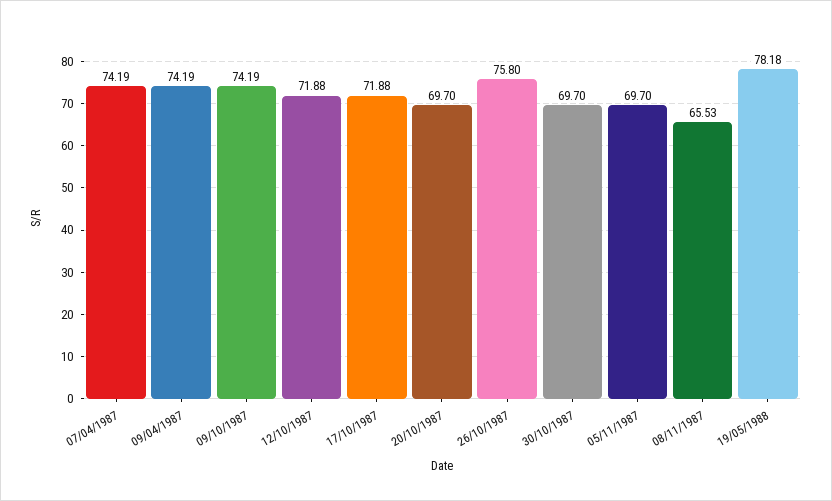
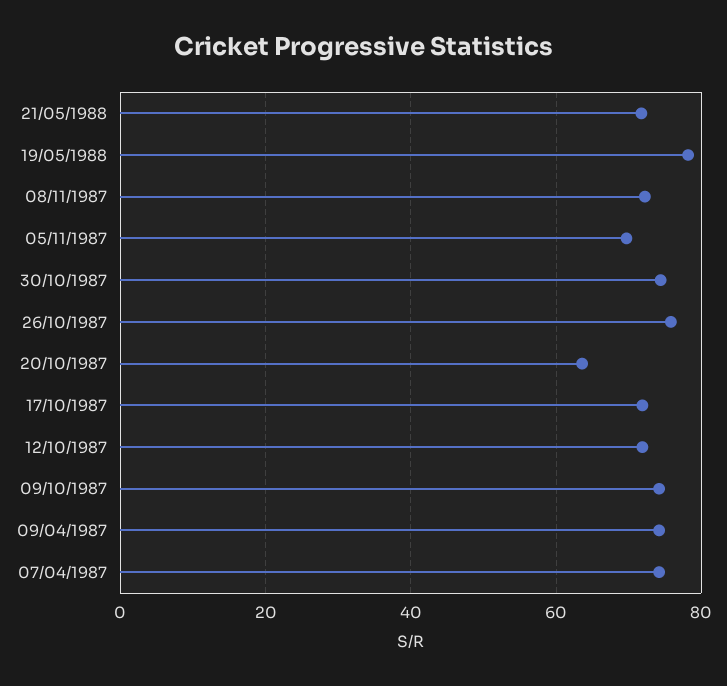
20/10/1987: 69.7 -> 64
30/10/1987: 69.7 -> 74
08/11/1987: 65.53 -> 72
21/05/1988: none -> 72

